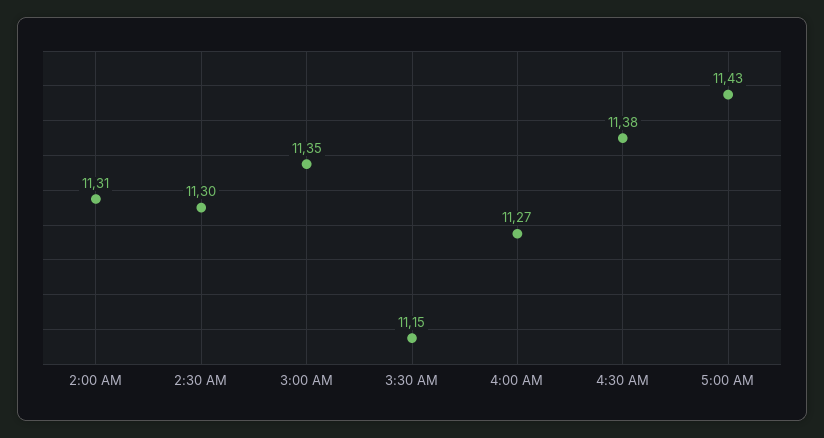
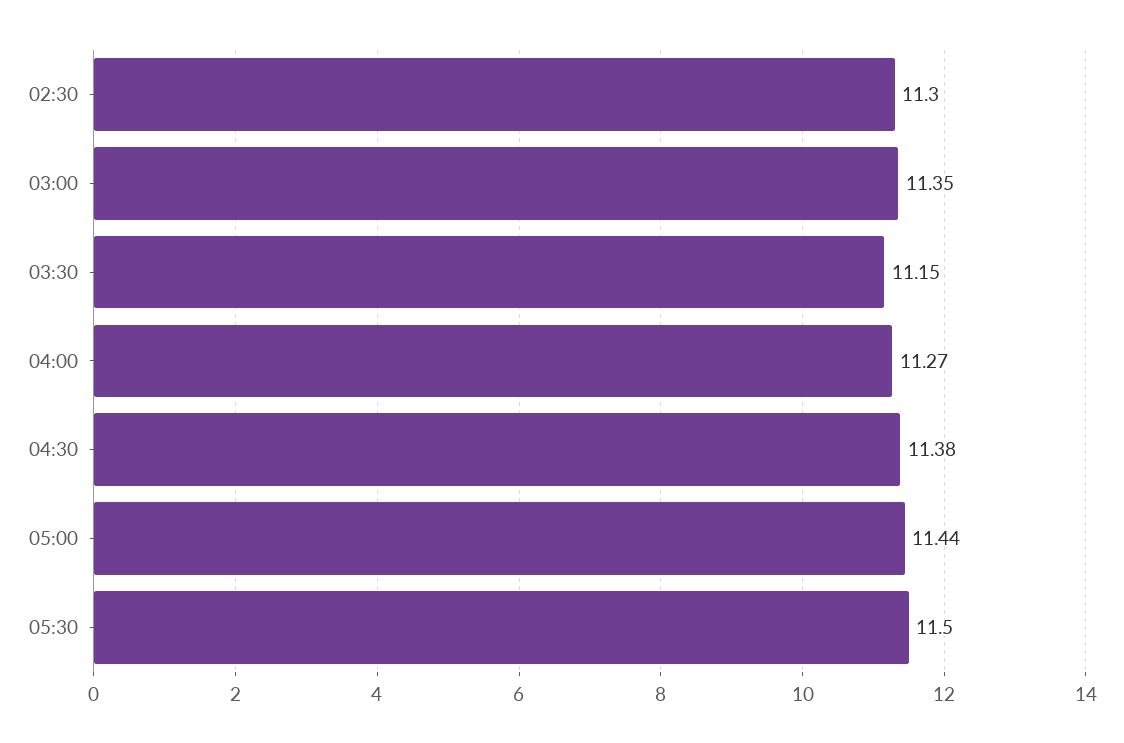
2:00 AM: 11.31 -> none
5:00 AM: 11.43 -> 11.44
05:30: none -> 11.5

